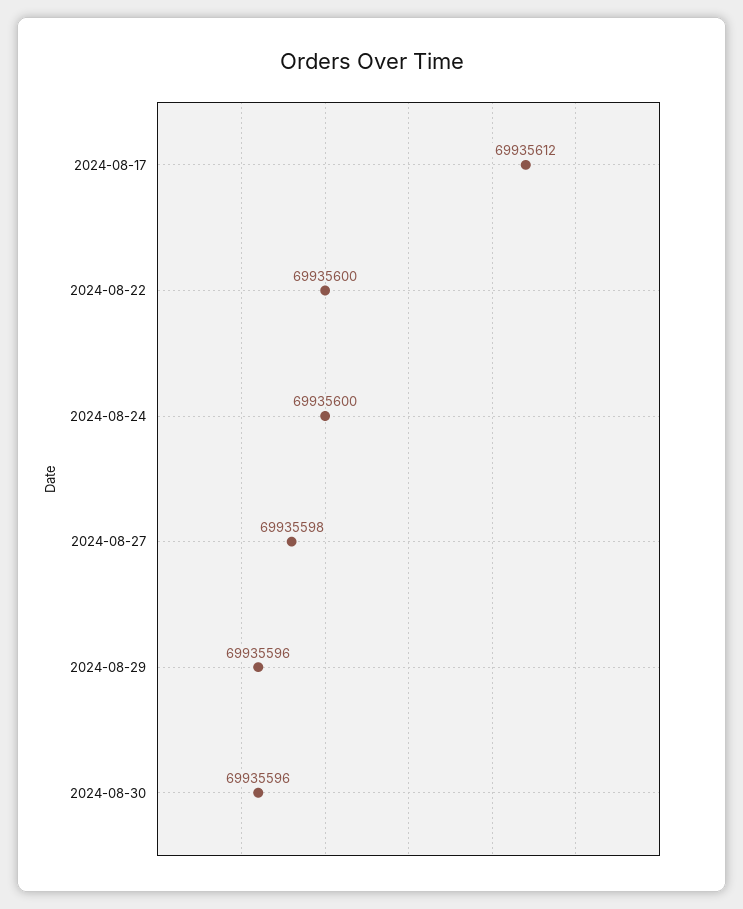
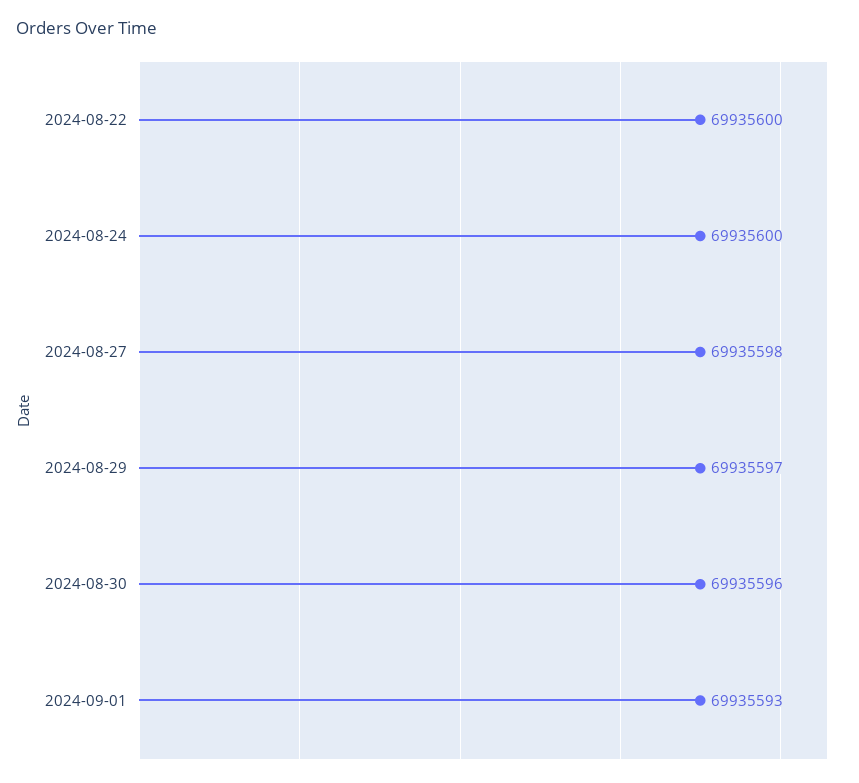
2024-08-17: 69935612 -> none
2024-08-29: 69935596 -> 69935597
2024-09-01: none -> 69935593

